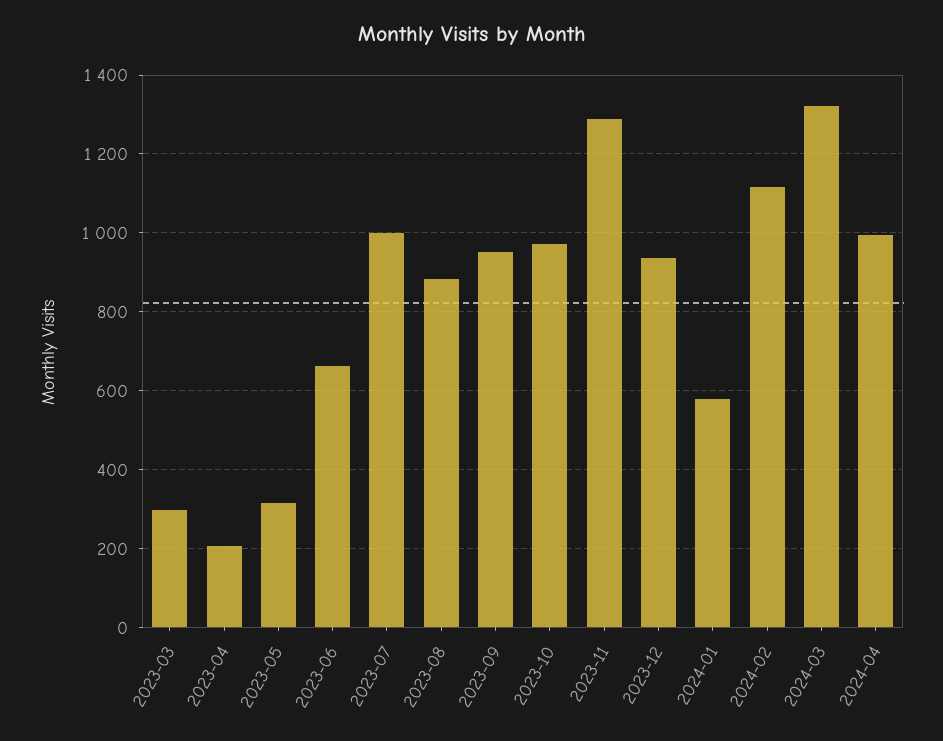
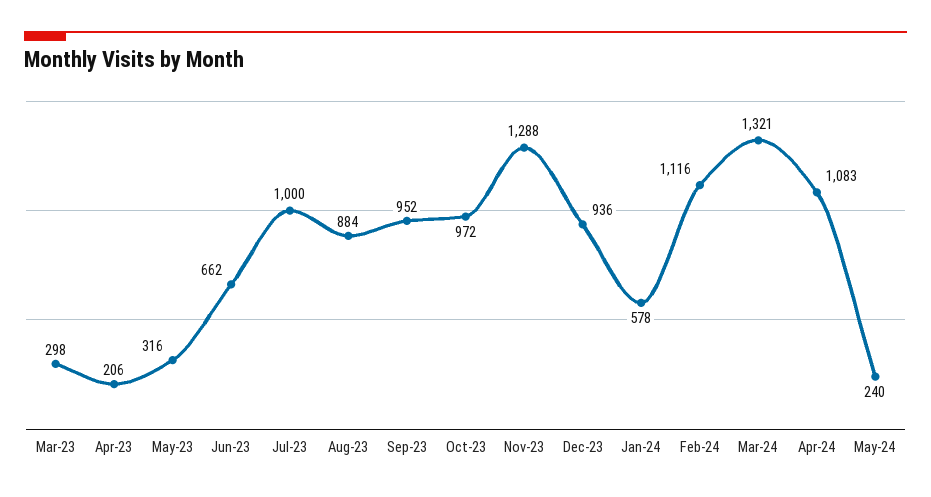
2024-04: 1000 -> 1083
May-24: none -> 240

